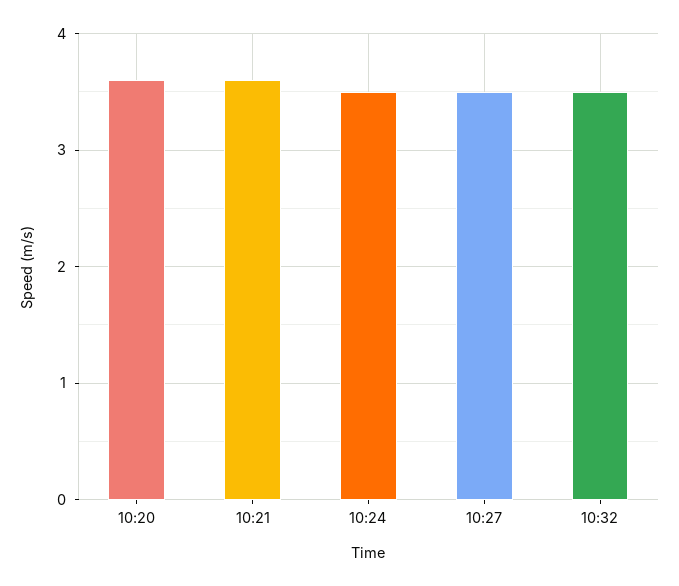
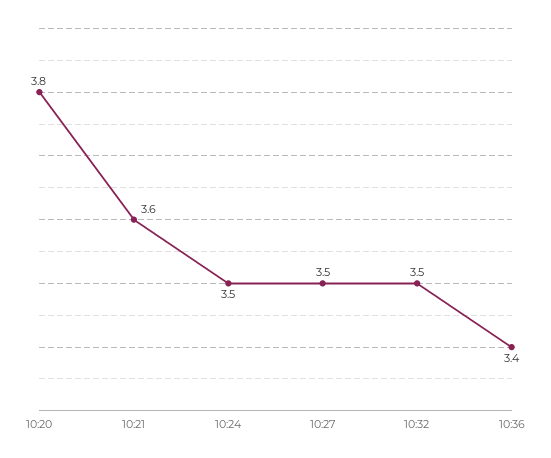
10:20: 3.6 -> 3.8
10:36: none -> 3.4

